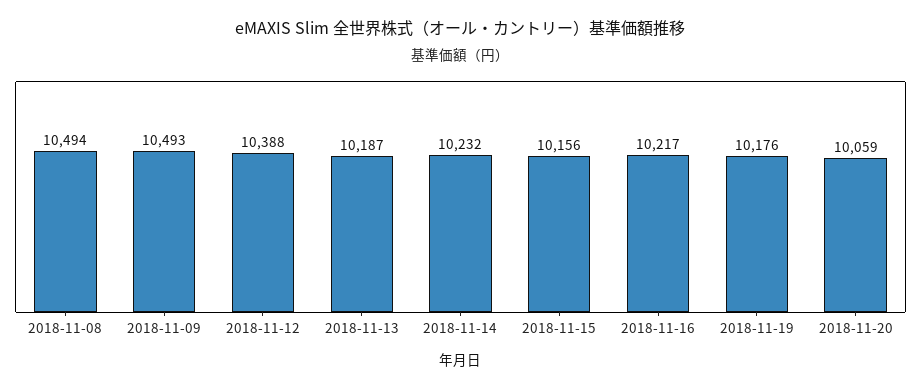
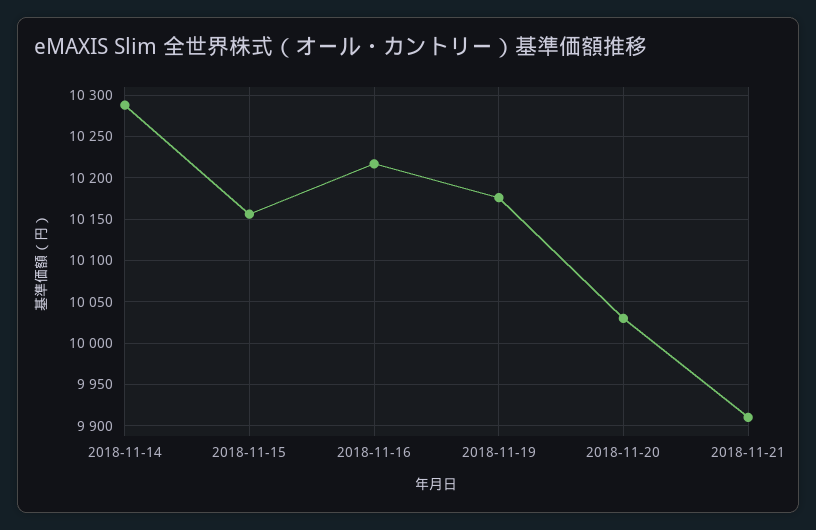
2018-11-08: 10494 -> none
2018-11-09: 10493 -> none
2018-11-12: 10388 -> none
2018-11-13: 10187 -> none
2018-11-14: 10232 -> 10290
2018-11-20: 10059 -> 10030
2018-11-21: none -> 9910

